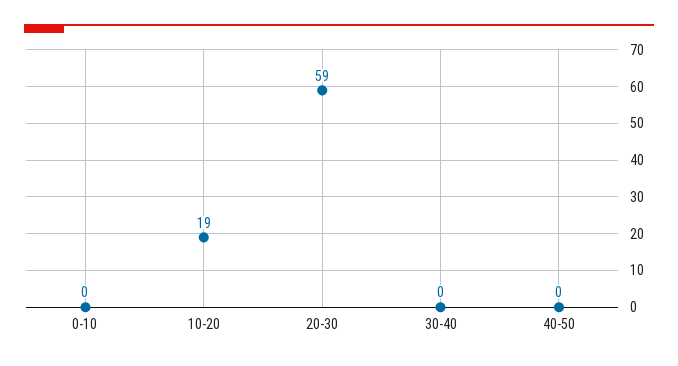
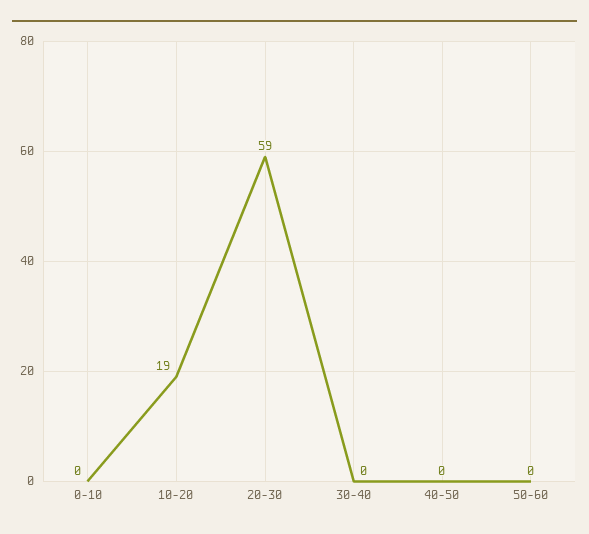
50-60: none -> 0

